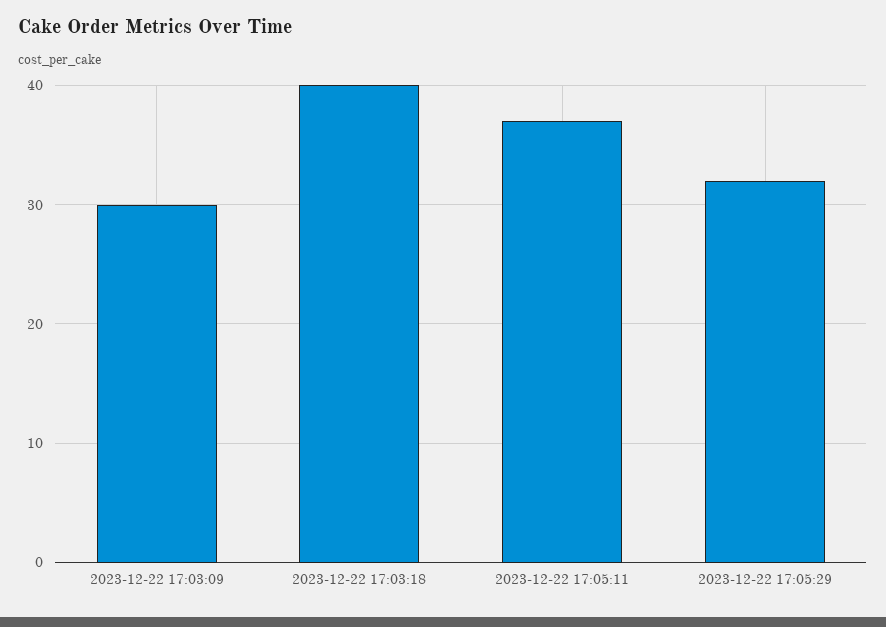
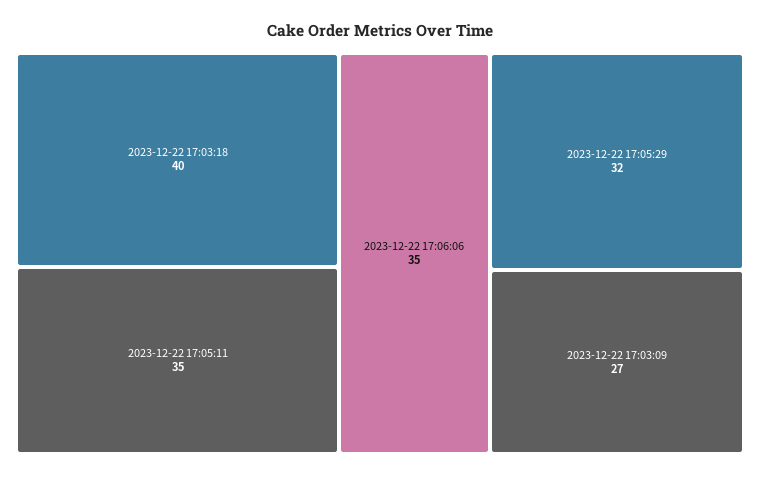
2023-12-22 17:03:09: 30 -> 27
2023-12-22 17:05:11: 37 -> 35
2023-12-22 17:06:06: none -> 35

